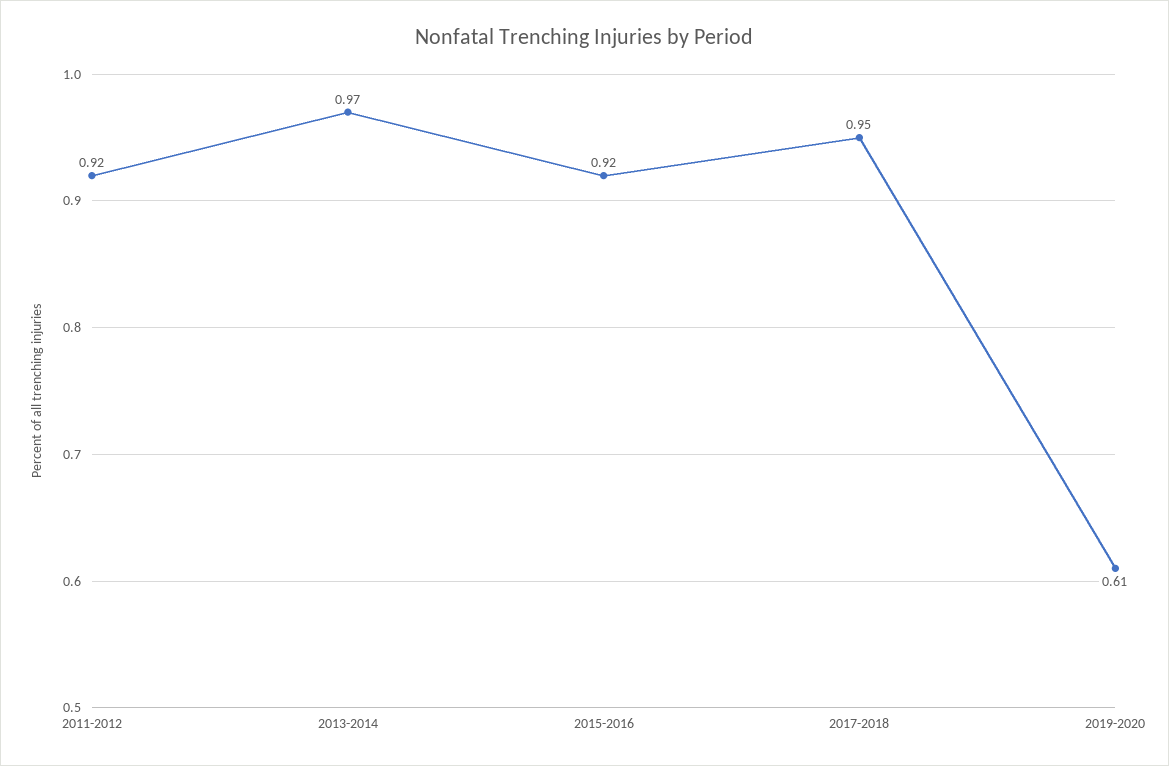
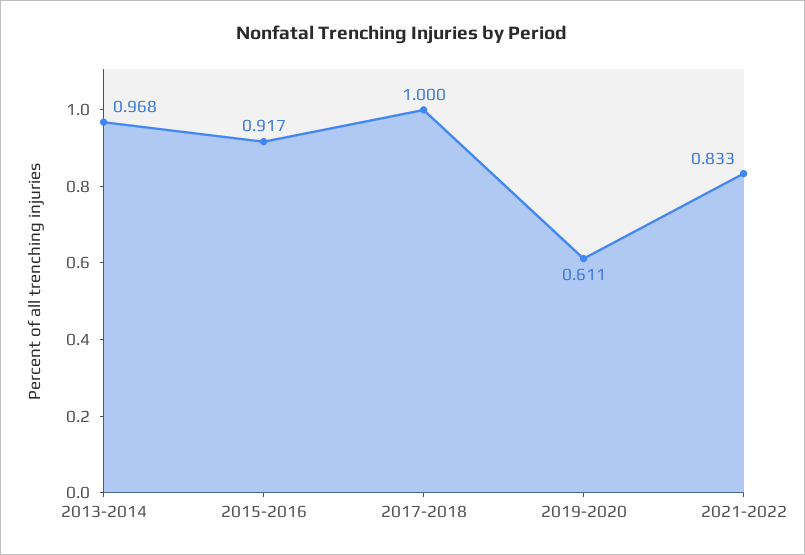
2011-2012: 0.92 -> none
2017-2018: 0.95 -> 1
2021-2022: none -> 0.833

